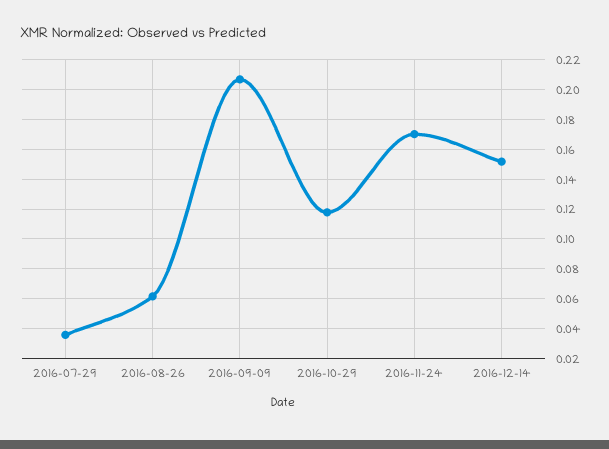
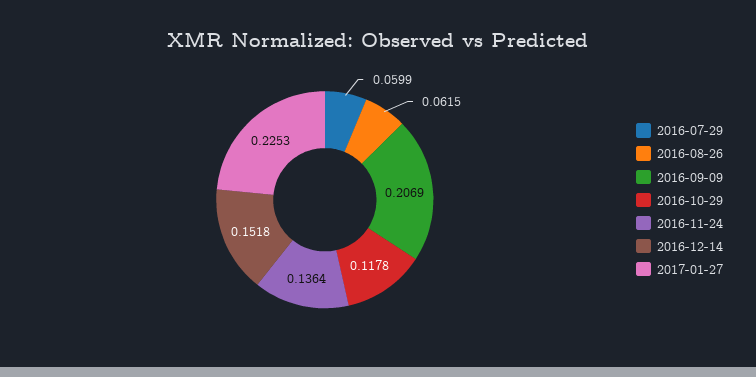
2016-07-29: 0.035 -> 0.0599
2016-11-24: 0.17 -> 0.1364
2017-01-27: none -> 0.2253

